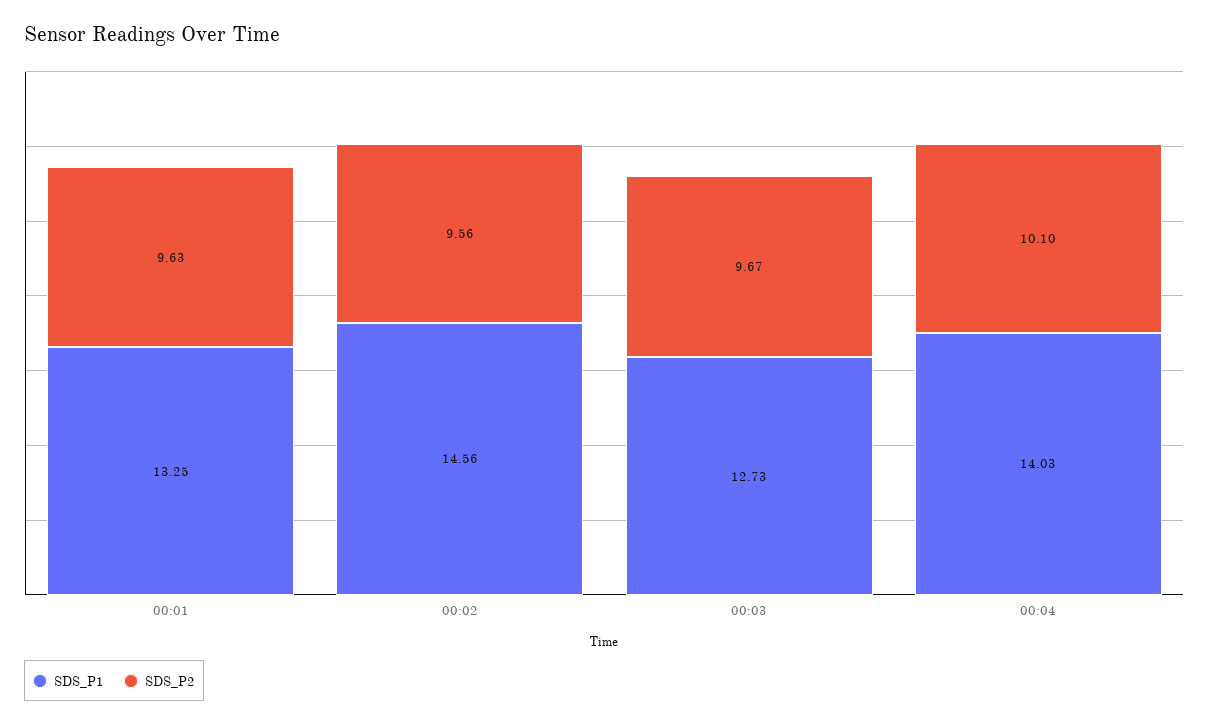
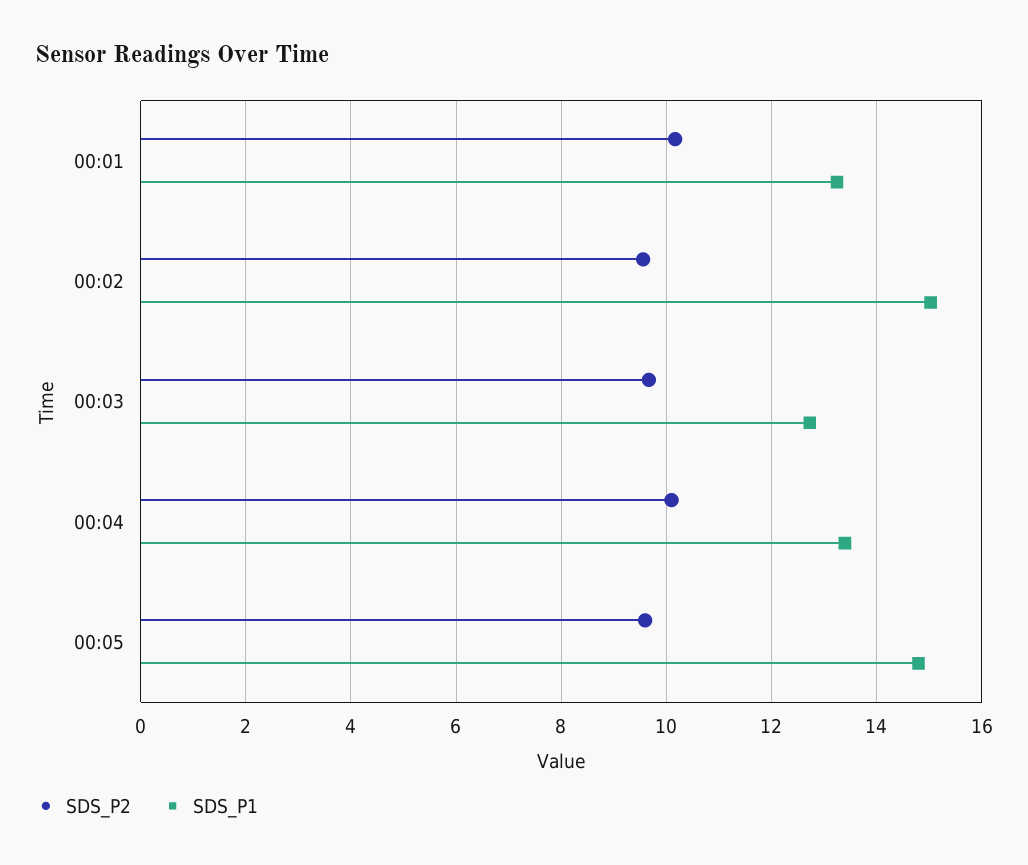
SDS_P2, 00:01: 9.63 -> 10.2
SDS_P1, 00:02: 14.56 -> 15
SDS_P1, 00:04: 14.03 -> 13.4
SDS_P2, 00:05: none -> 9.6
SDS_P1, 00:05: none -> 14.8

